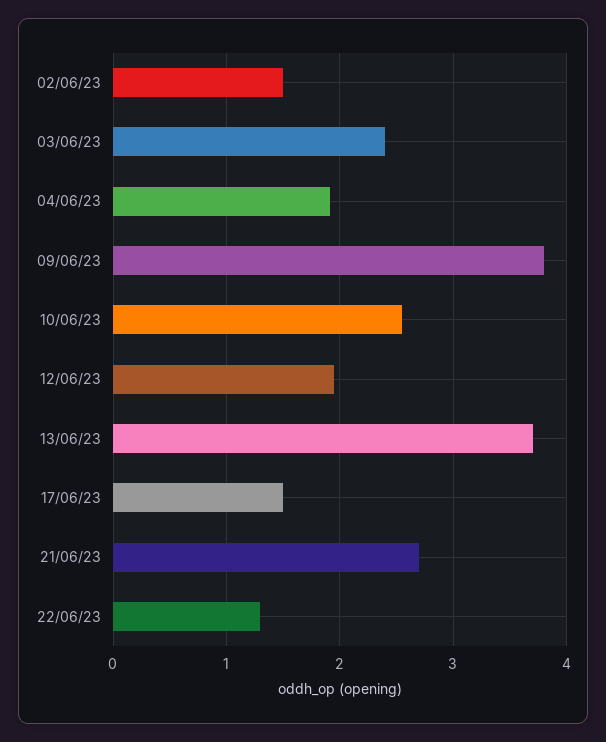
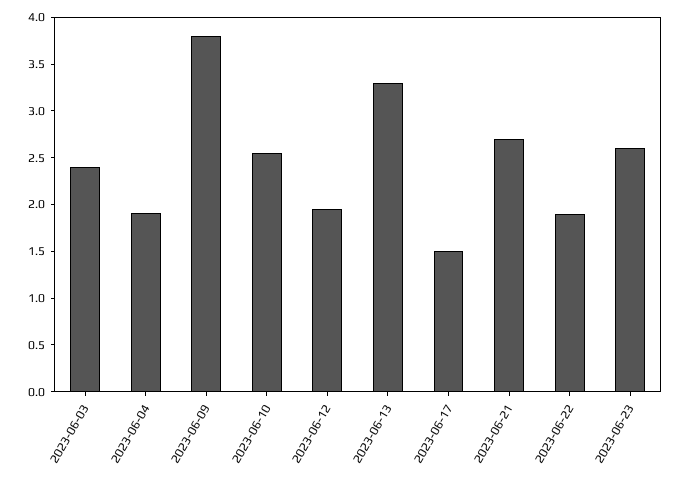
02/06/23: 1.5 -> none
13/06/23: 3.7 -> 3.3
22/06/23: 1.3 -> 1.9
2023-06-23: none -> 2.6

